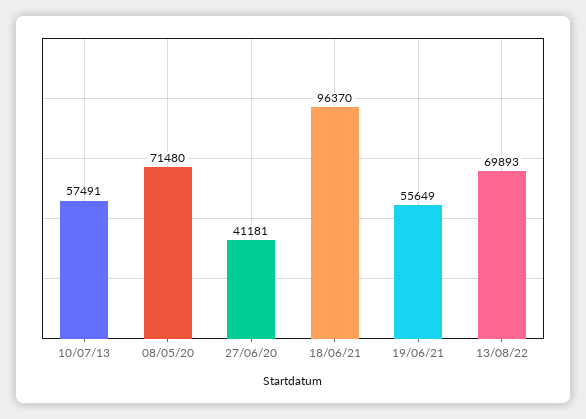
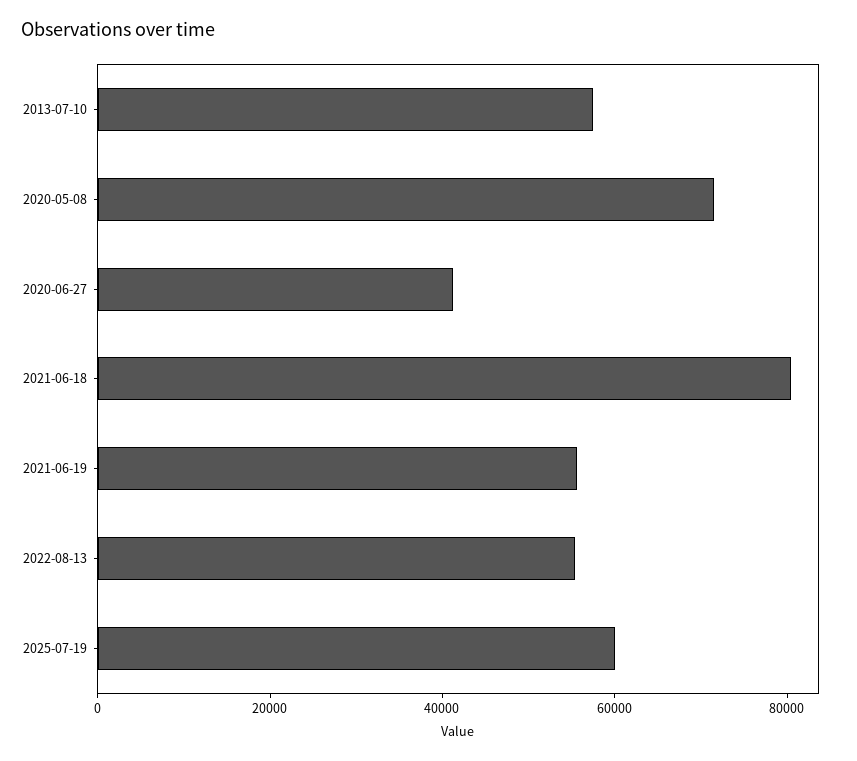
18/06/21: 96370 -> 80000
13/08/22: 69893 -> 55000
2025-07-19: none -> 60000

